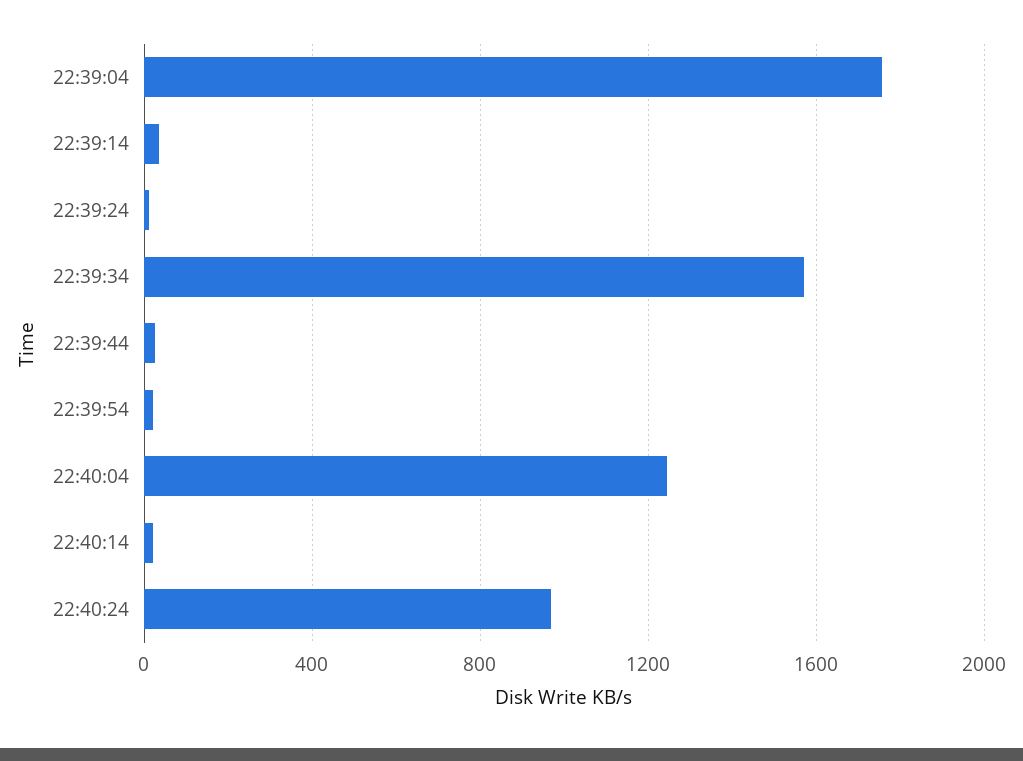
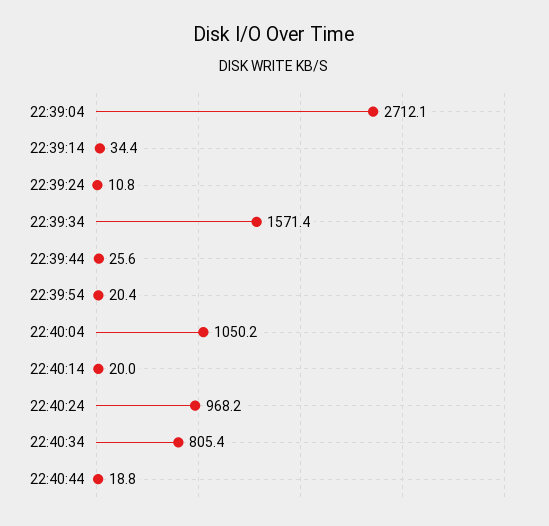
22:39:04: 1750 -> 2712.1
22:40:04: 1250 -> 1050.2
22:40:34: none -> 805.4
22:40:44: none -> 18.8

